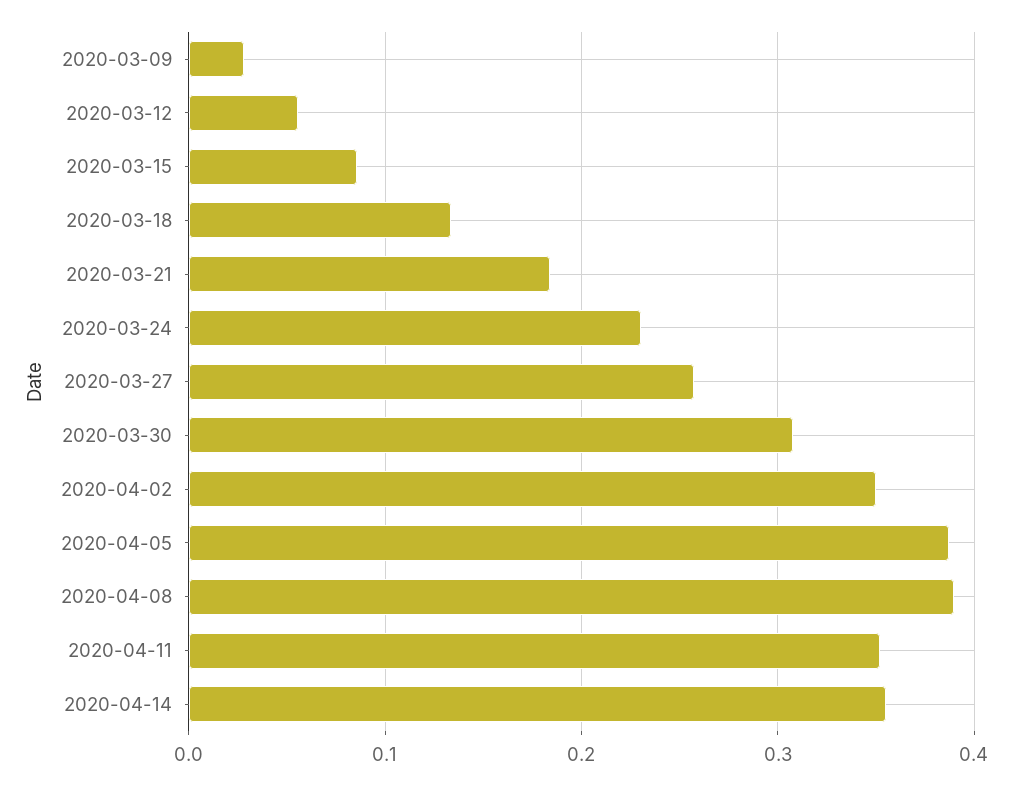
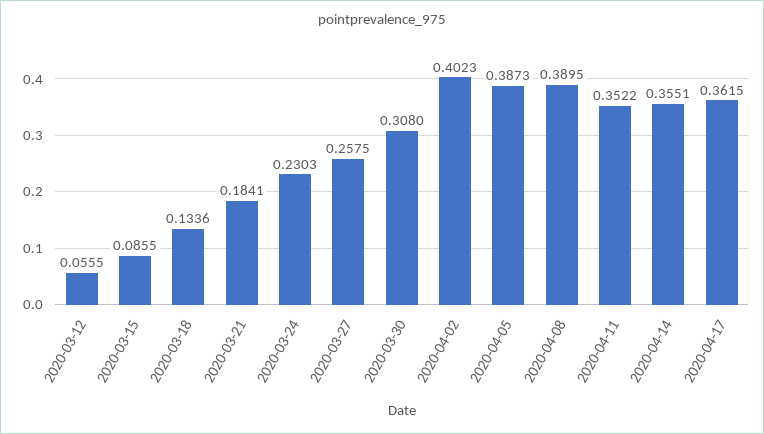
2020-03-09: 0.03 -> none
2020-04-02: 0.35 -> 0.4023
2020-04-17: none -> 0.3615

